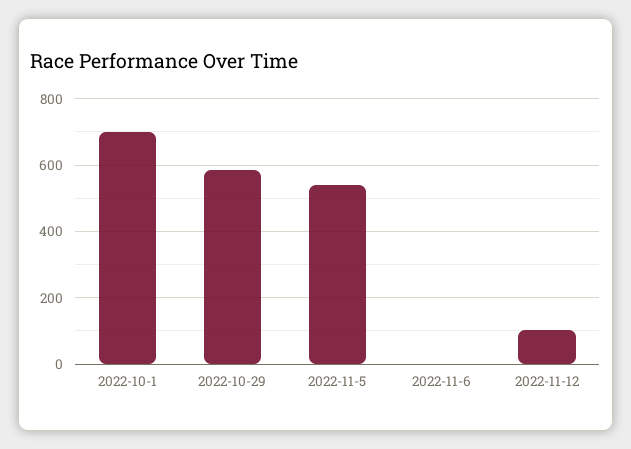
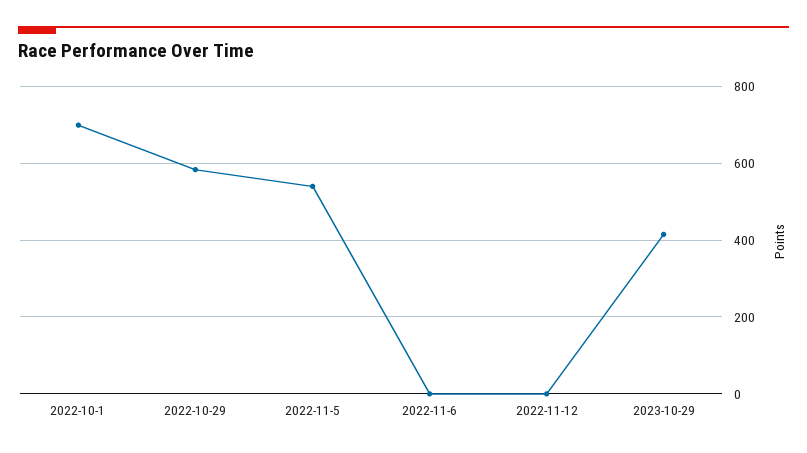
2022-11-12: 100 -> 0
2023-10-29: none -> 420

